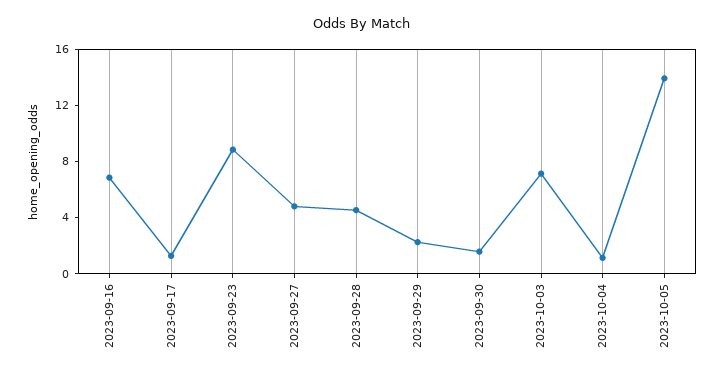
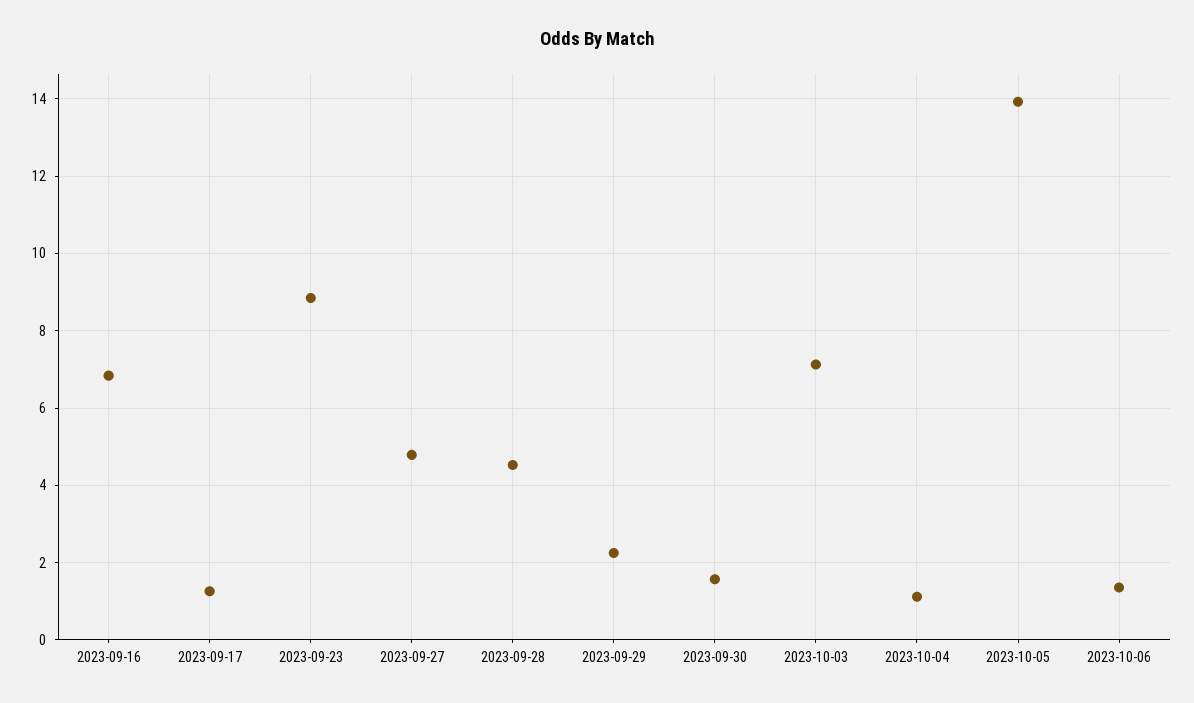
2023-10-06: none -> 1.4

